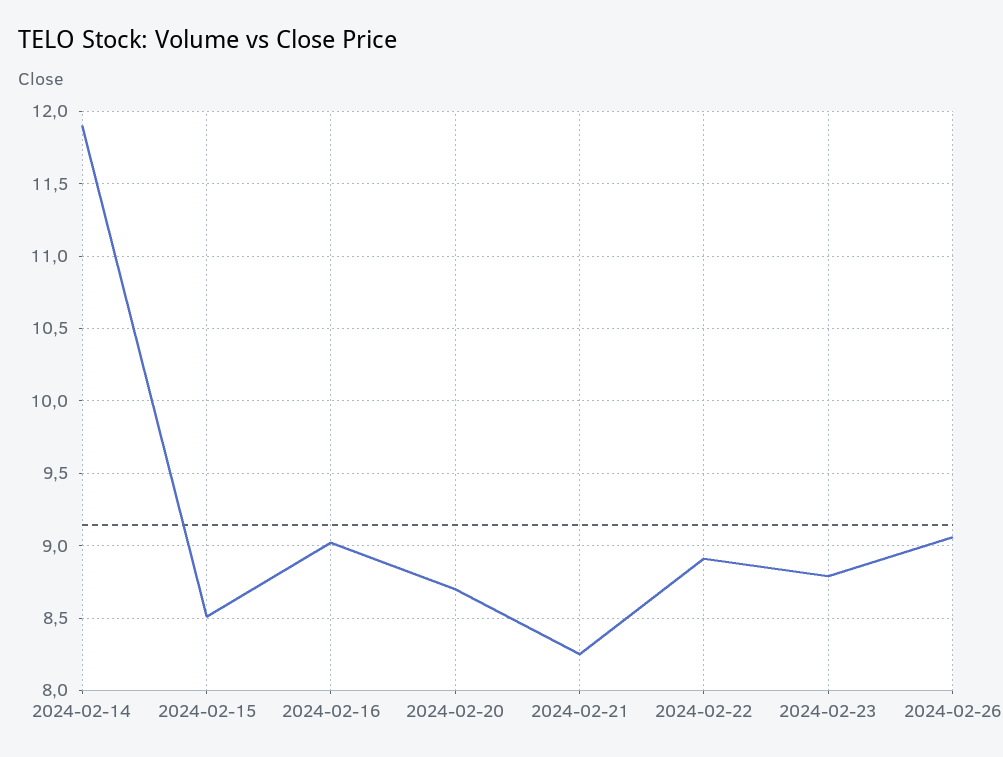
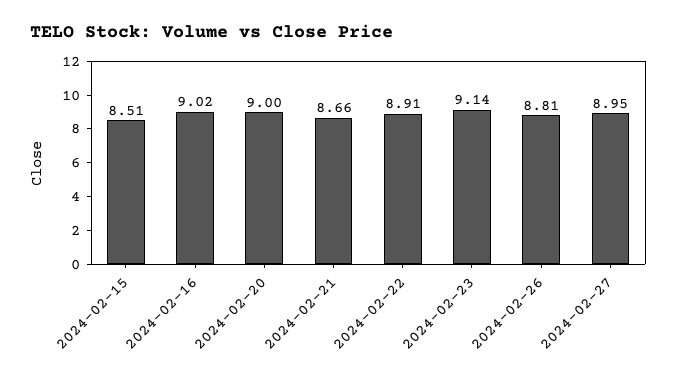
2024-02-14: 11.9 -> none
2024-02-20: 8.7 -> 9
2024-02-21: 8.25 -> 8.66
2024-02-23: 8.8 -> 9.14
2024-02-26: 9.05 -> 8.81
2024-02-27: none -> 8.95

